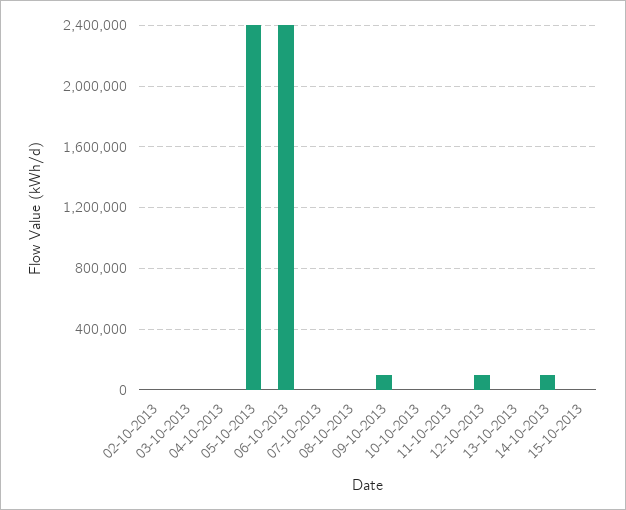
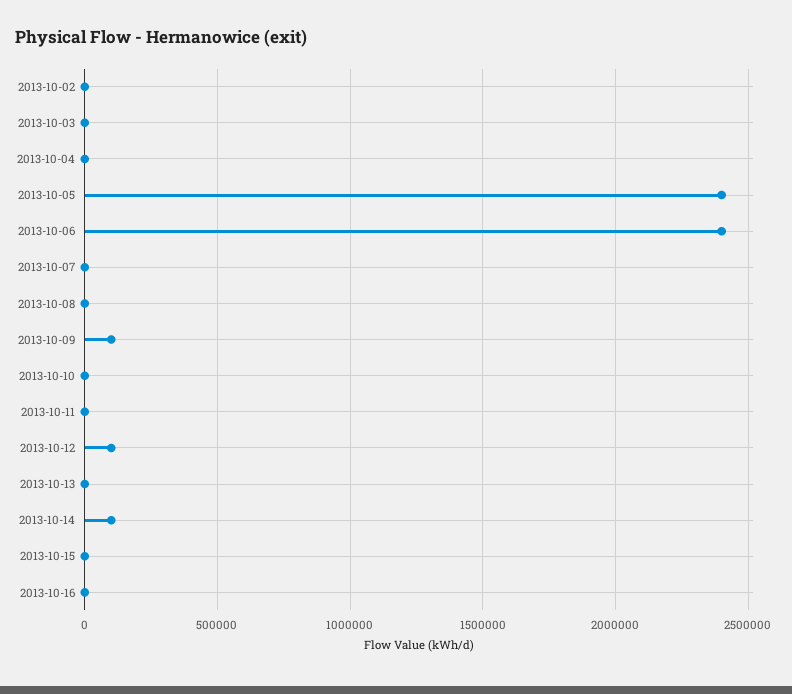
2013-10-16: none -> 0

